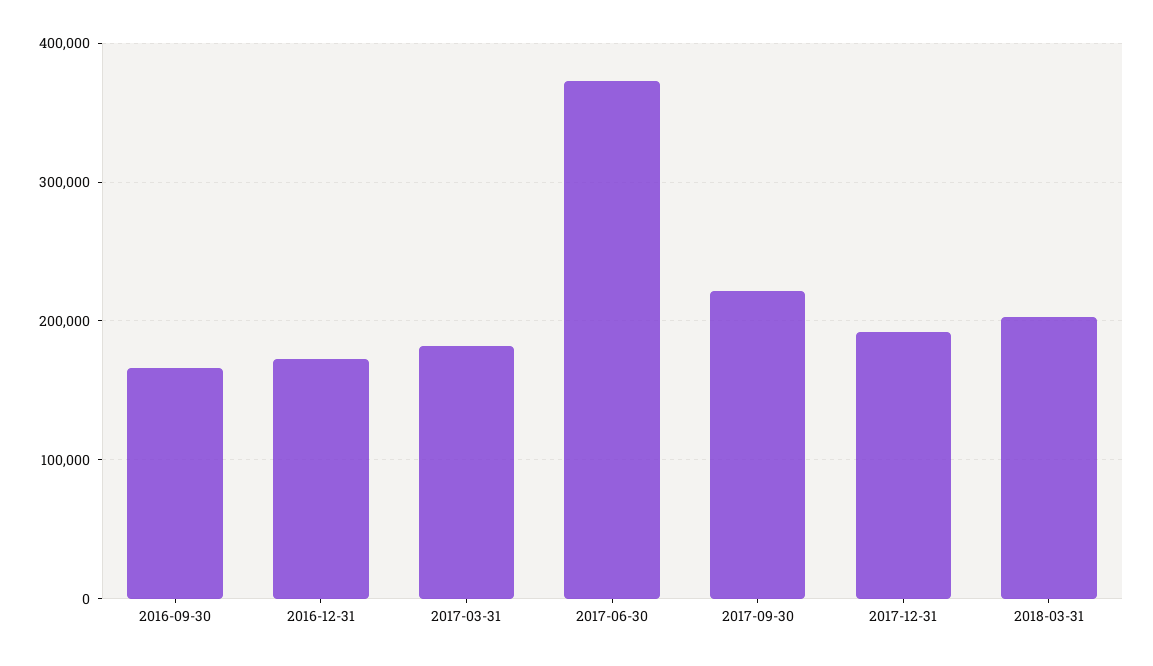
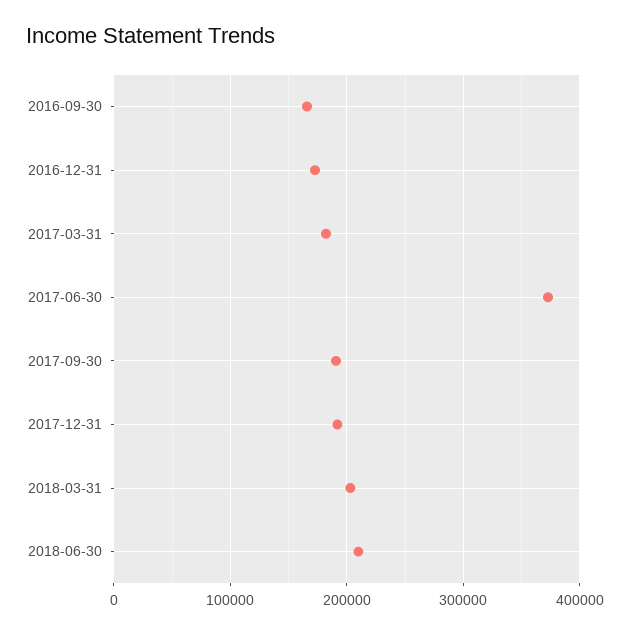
2017-09-30: 220000 -> 190000
2018-06-30: none -> 210000

